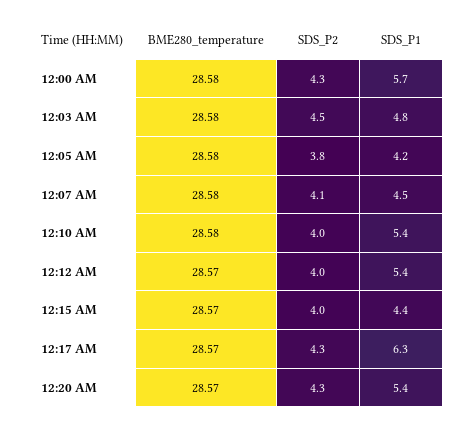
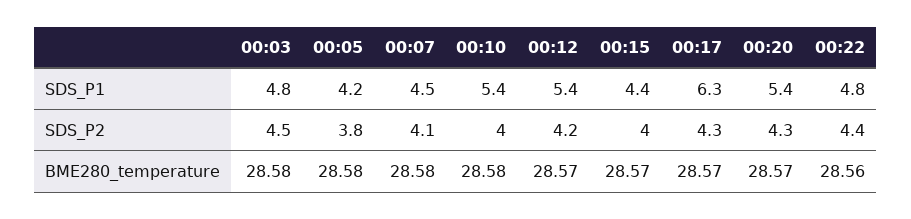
BME280_temperature, 12:00 AM: 28.58 -> none
SDS_P2, 12:00 AM: 4.3 -> none
SDS_P1, 12:00 AM: 5.7 -> none
SDS_P2, 12:12 AM: 4 -> 4.2
SDS_P1, 00:22: none -> 4.8
SDS_P2, 00:22: none -> 4.4
BME280_temperature, 00:22: none -> 28.56

